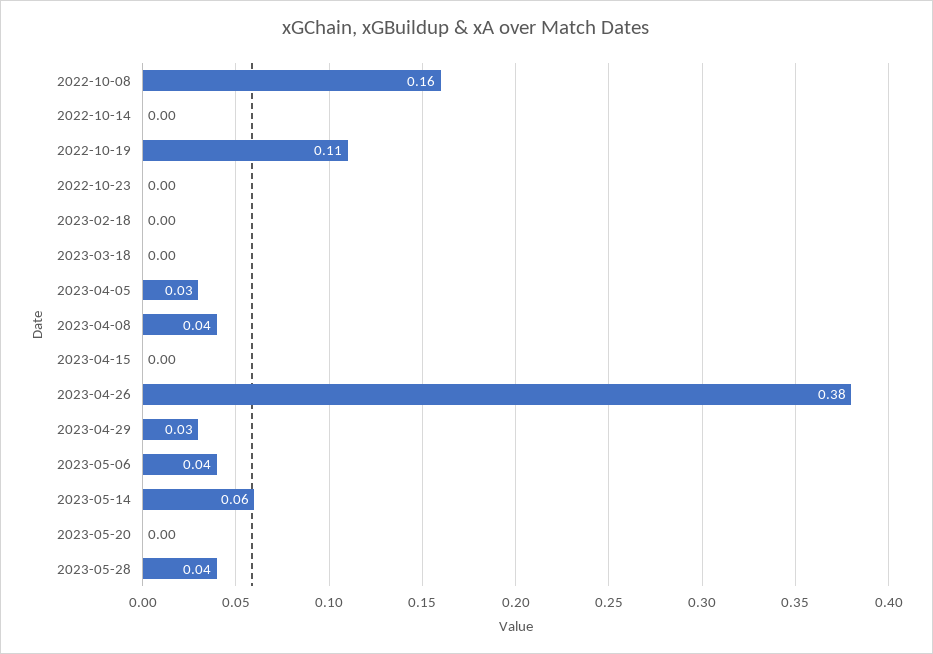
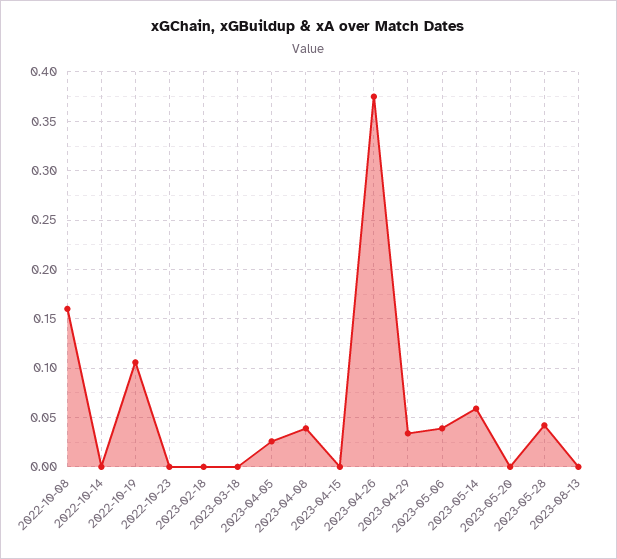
2023-08-13: none -> 0

